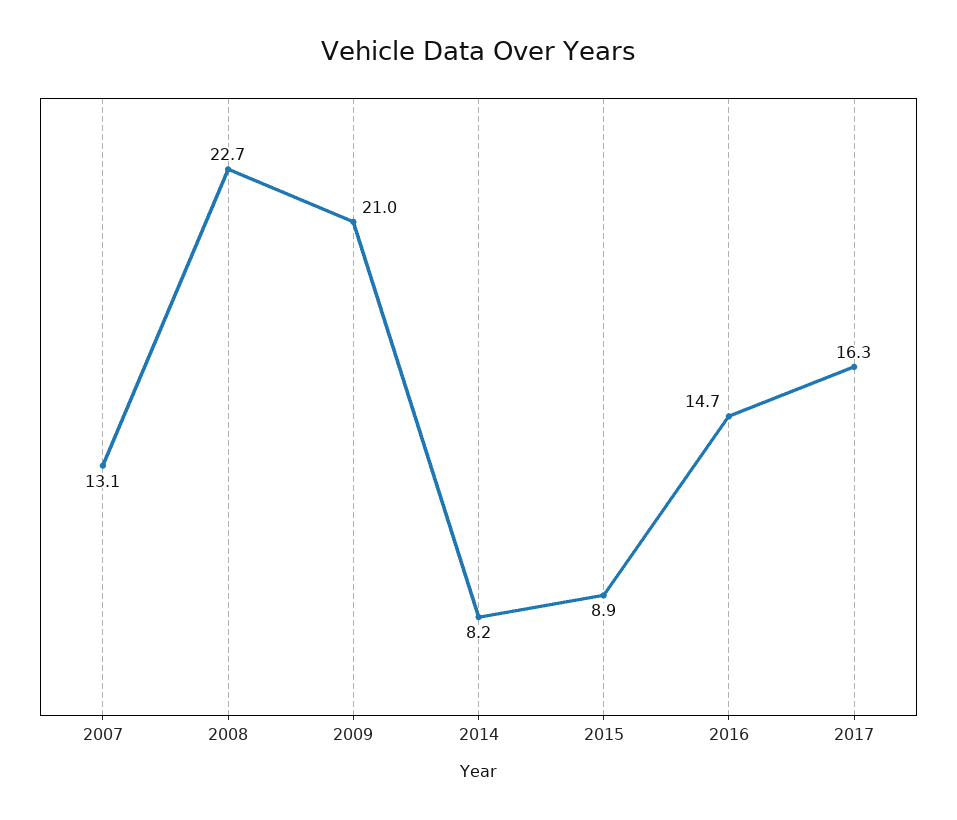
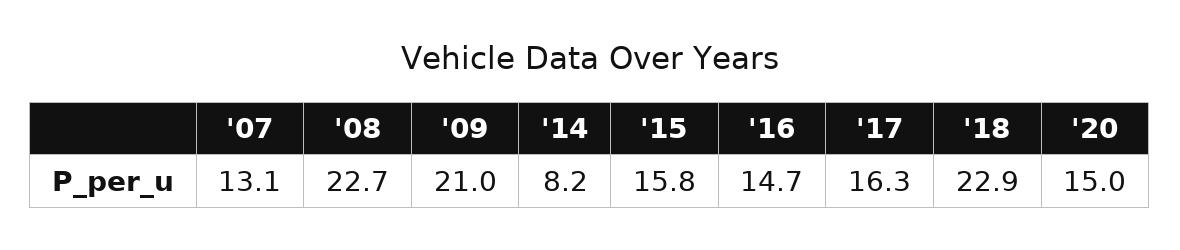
2015: 8.9 -> 15.8
'18: none -> 22.9
'20: none -> 15

